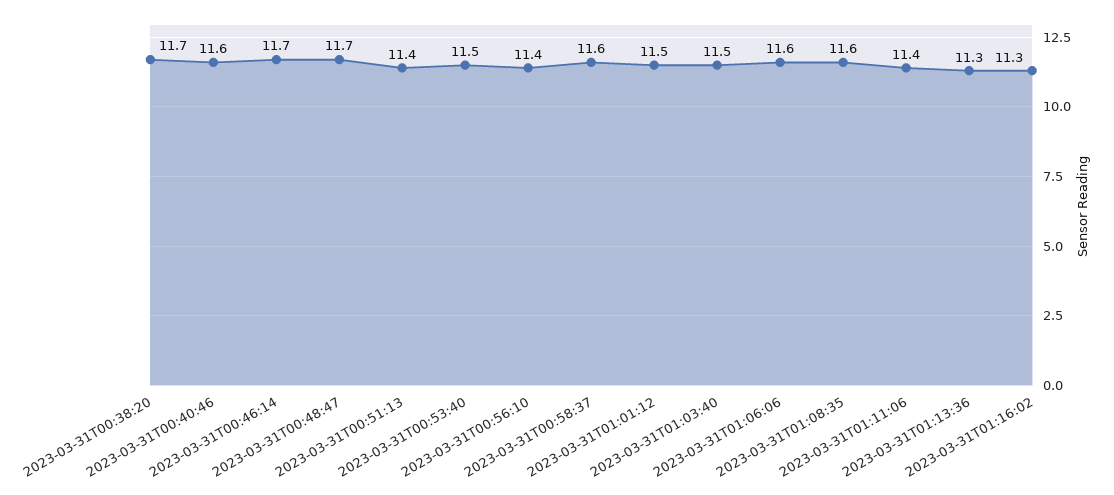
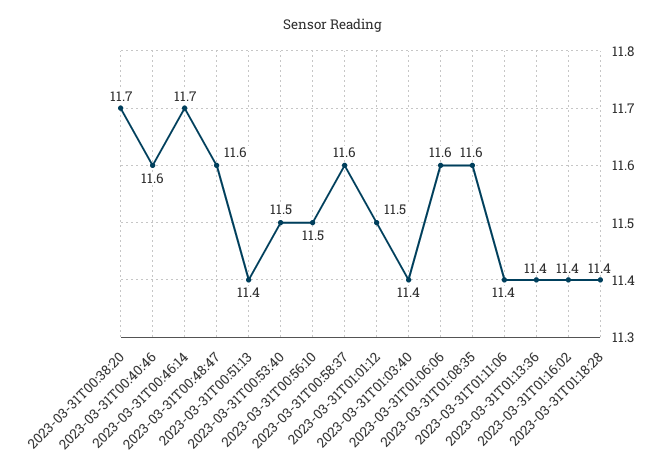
2023-03-31T00:48:47: 11.7 -> 11.6
2023-03-31T00:56:10: 11.4 -> 11.5
2023-03-31T01:03:40: 11.5 -> 11.4
2023-03-31T01:13:36: 11.3 -> 11.4
2023-03-31T01:16:02: 11.3 -> 11.4
2023-03-31T01:18:28: none -> 11.4

